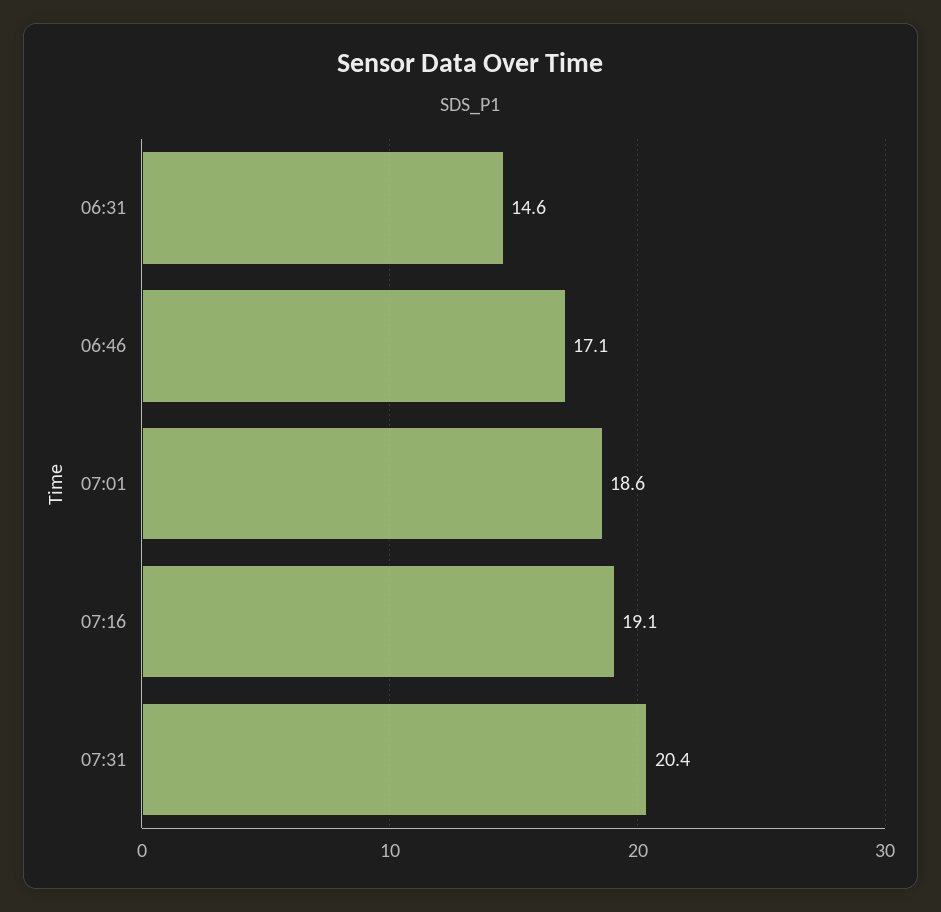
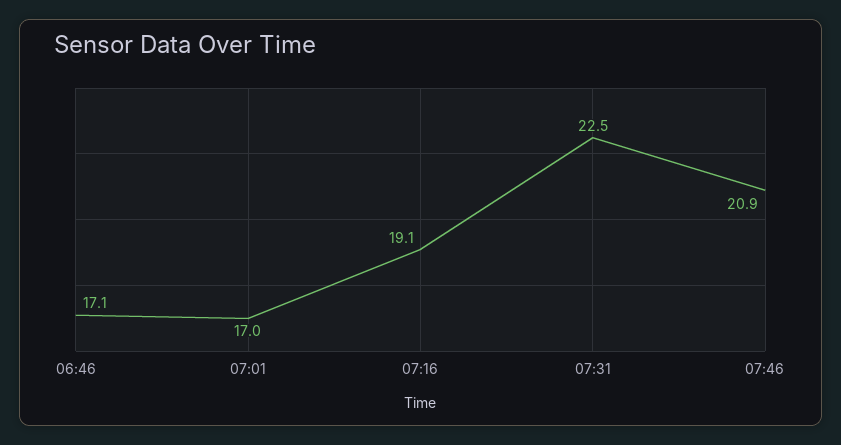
06:31: 14.6 -> none
07:01: 18.6 -> 17
07:31: 20.4 -> 22.5
07:46: none -> 20.9

